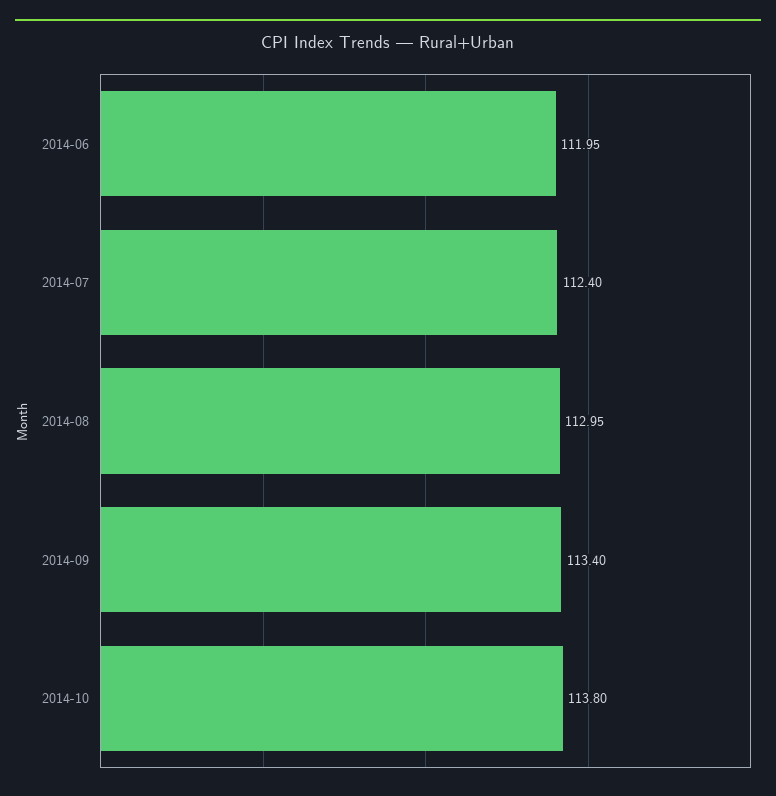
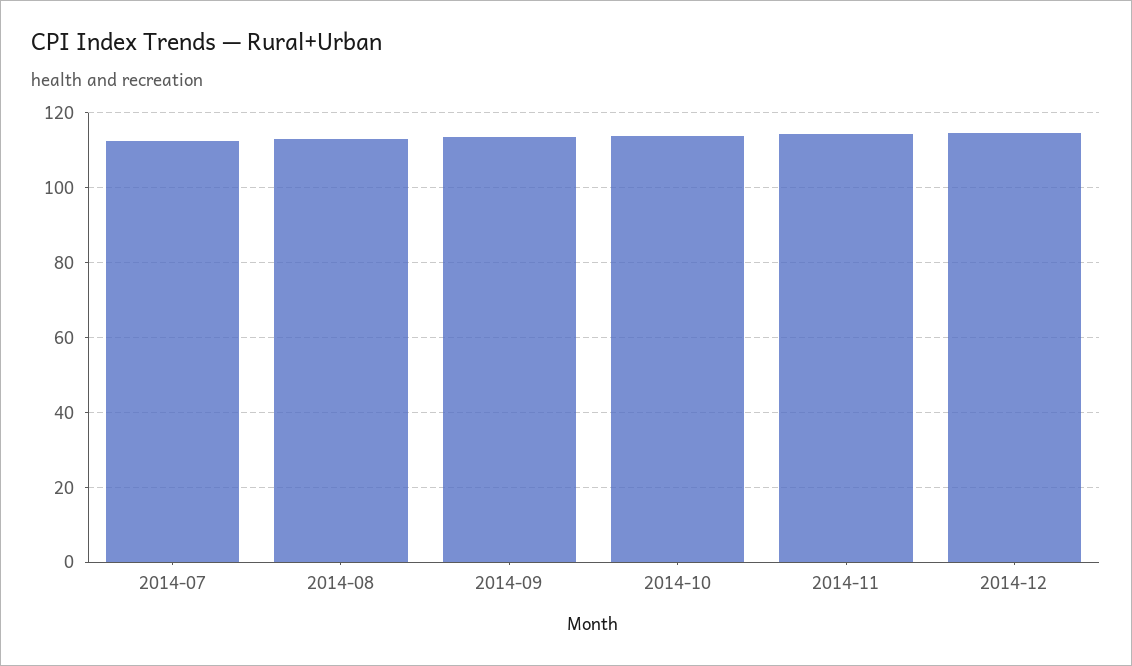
2014-06: 111.95 -> none
2014-11: none -> 114
2014-12: none -> 114

